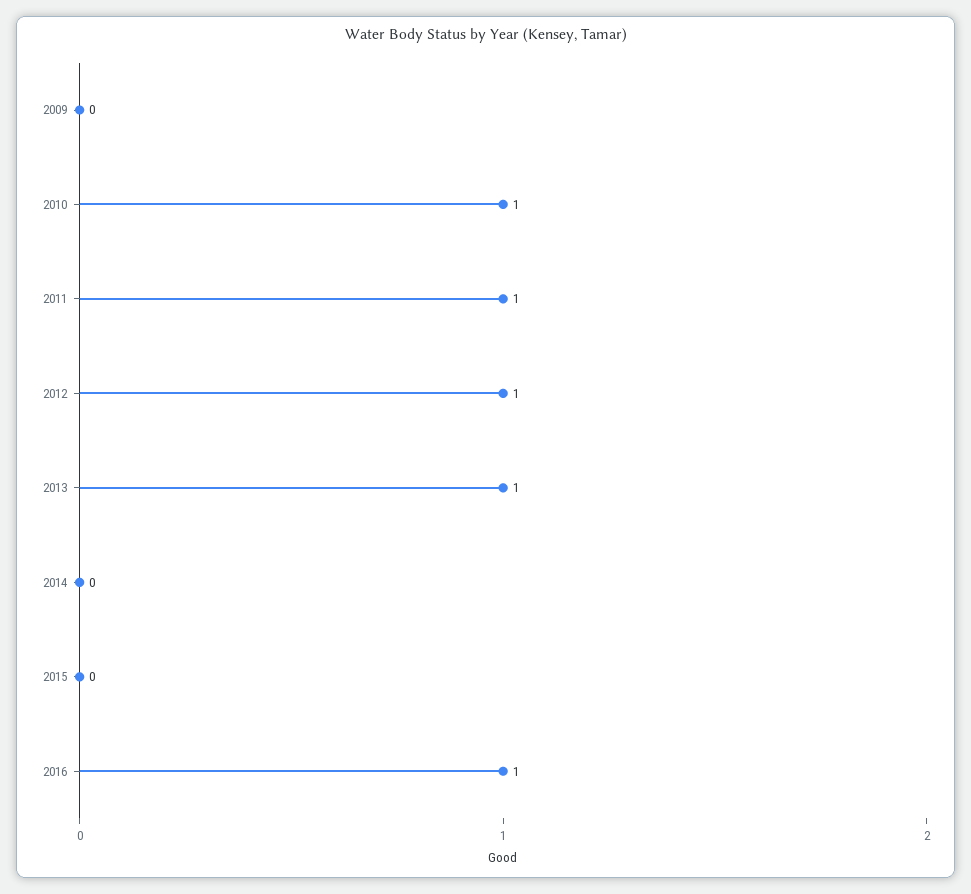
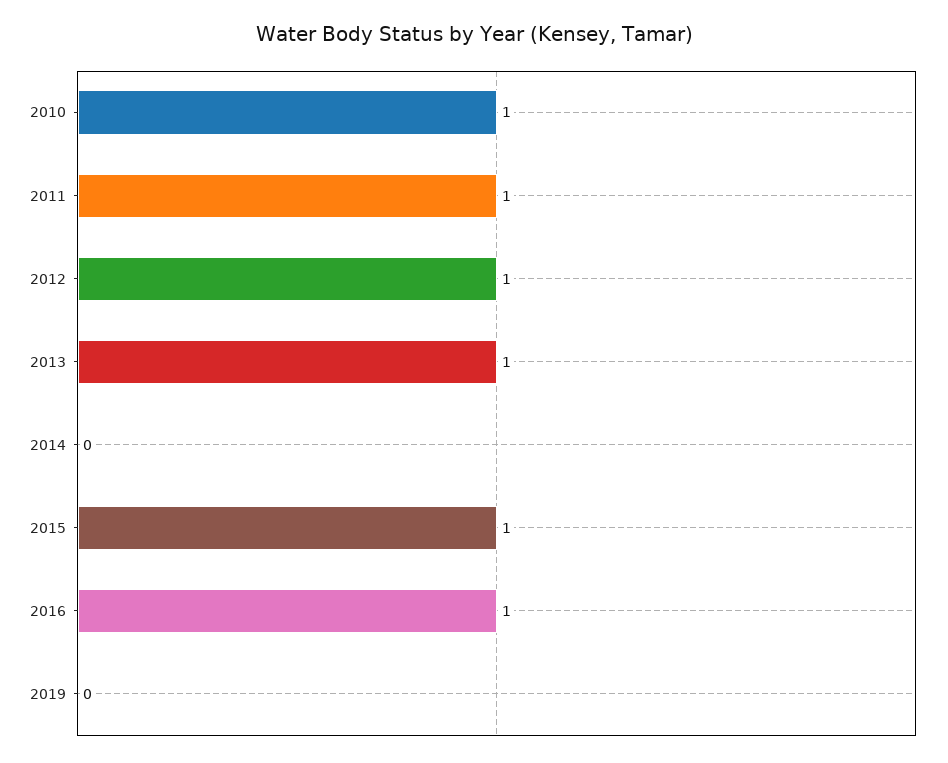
2009: 0 -> none
2015: 0 -> 1
2019: none -> 0

